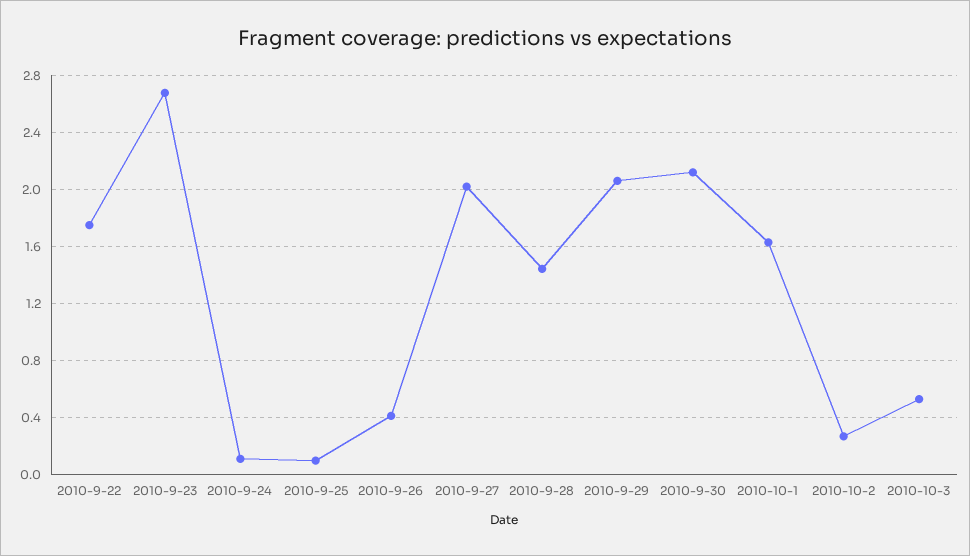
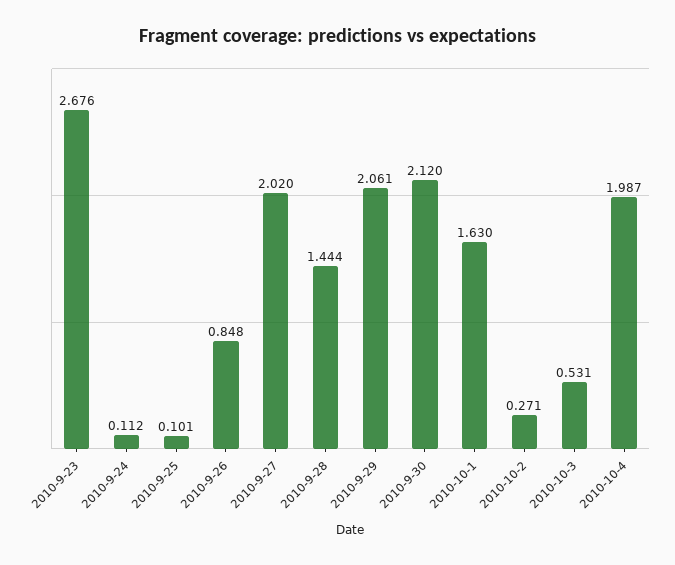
2010-9-22: 1.75 -> none
2010-9-26: 0.4 -> 0.848
2010-10-4: none -> 1.987

